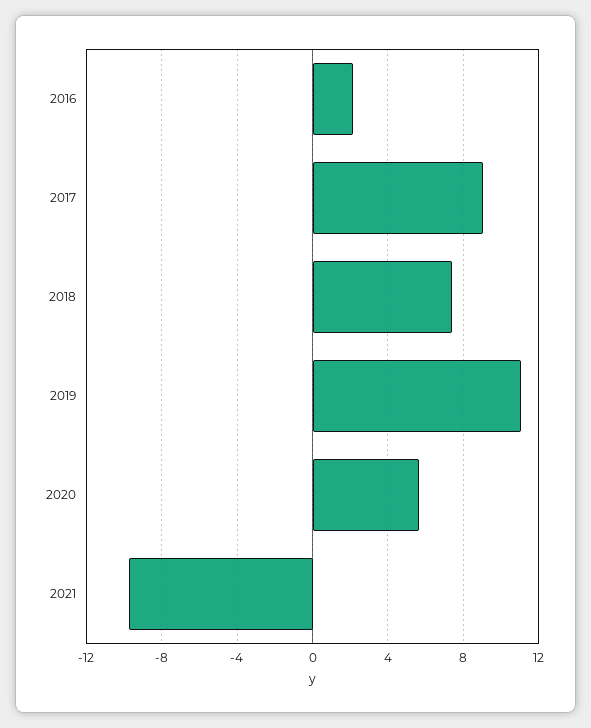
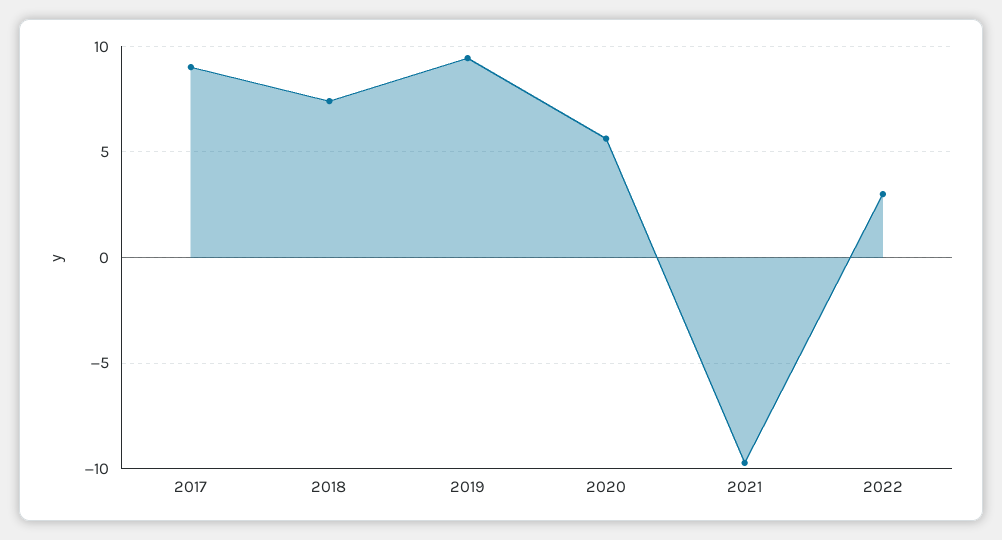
2016: 2 -> none
2019: 11 -> 9.5
2022: none -> 3

